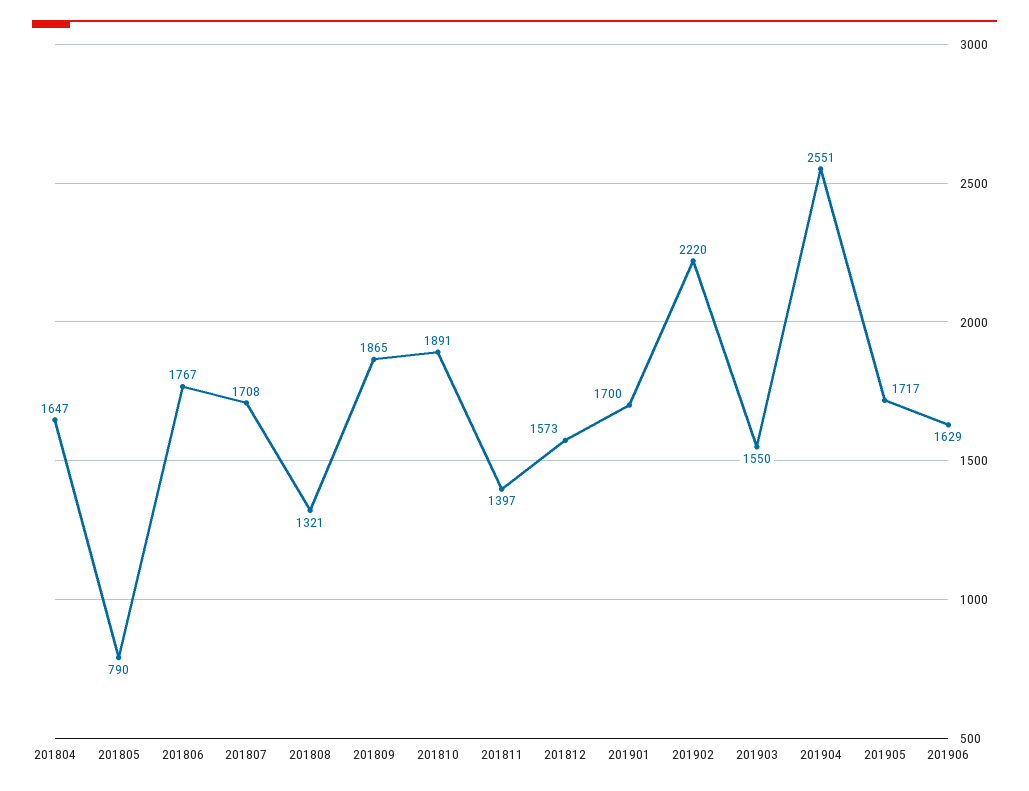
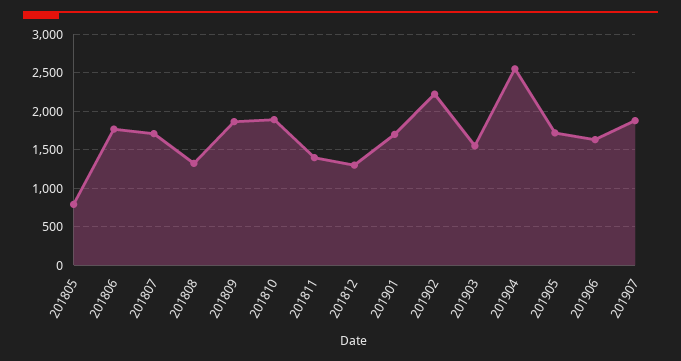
201804: 1647 -> none
201812: 1573 -> 1300
201907: none -> 1900

